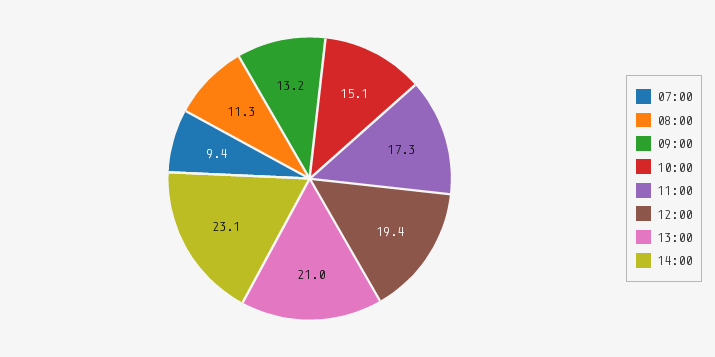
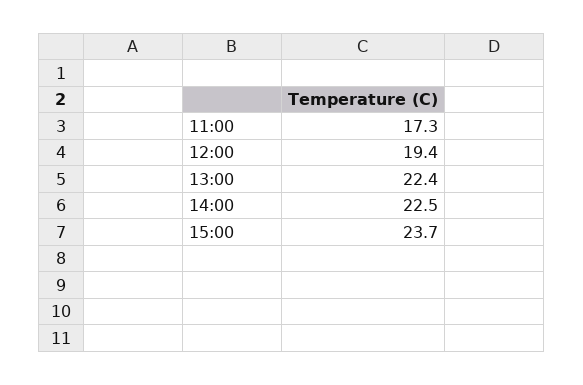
07:00: 9.4 -> none
08:00: 11.3 -> none
09:00: 13.2 -> none
10:00: 15.1 -> none
13:00: 21 -> 22.4
14:00: 23.1 -> 22.5
15:00: none -> 23.7

